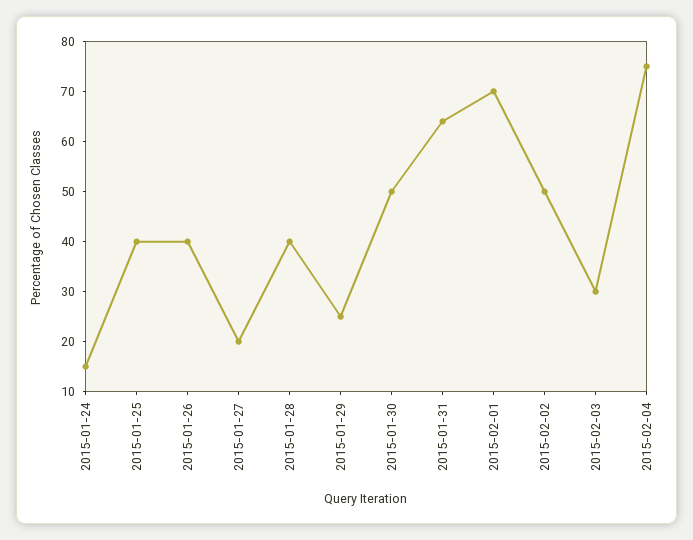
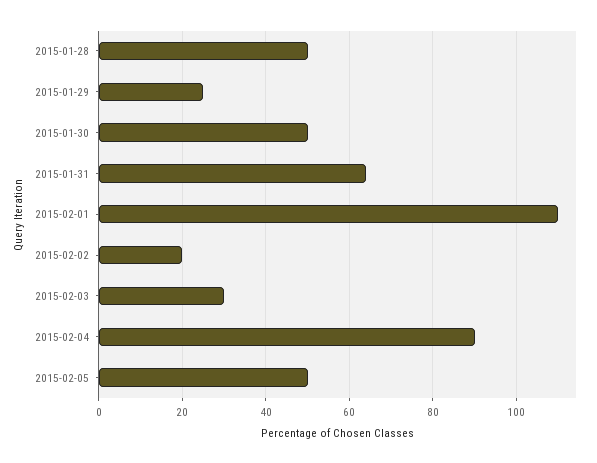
2015-01-24: 15 -> none
2015-01-25: 40 -> none
2015-01-26: 40 -> none
2015-01-27: 20 -> none
2015-01-28: 40 -> 50
2015-02-01: 70 -> 110
2015-02-02: 50 -> 20
2015-02-04: 75 -> 90
2015-02-05: none -> 50

